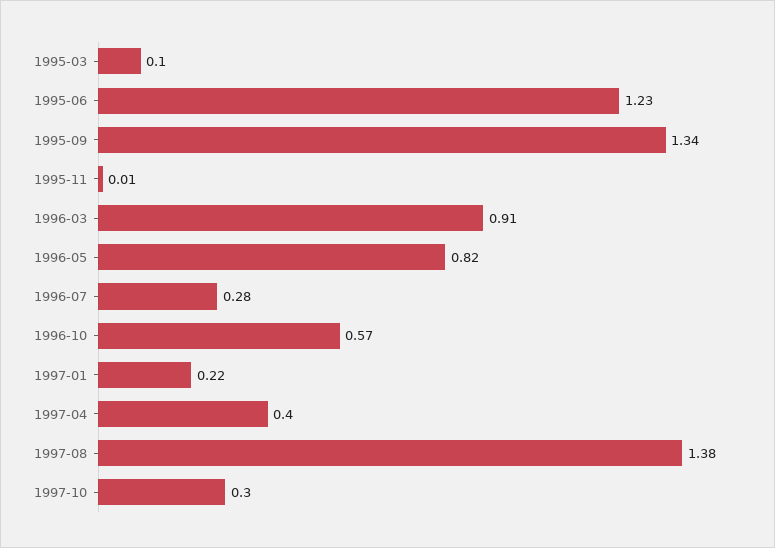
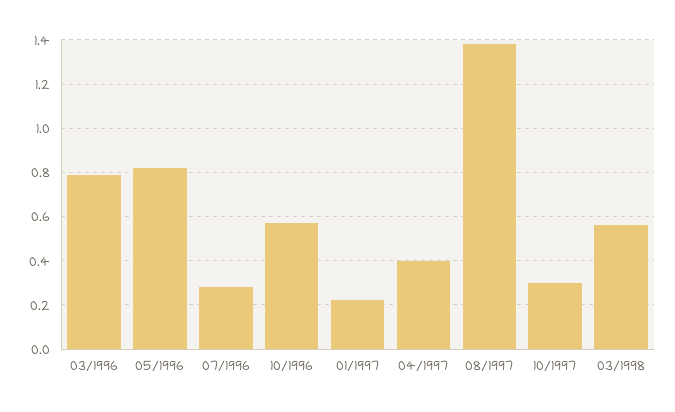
1995-03: 0.1 -> none
1995-06: 1.23 -> none
1995-09: 1.34 -> none
1995-11: 0.01 -> none
1996-03: 0.91 -> 0.8
03/1998: none -> 0.55

